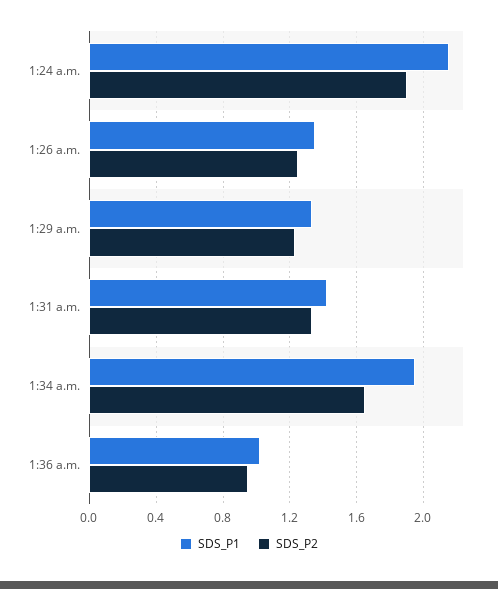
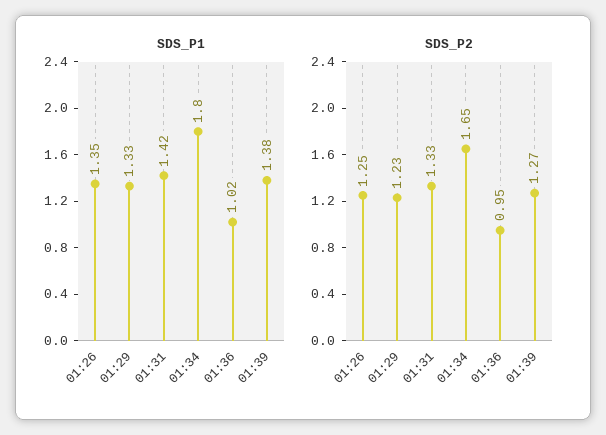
SDS_P1, 1:24 a.m.: 2.15 -> none
SDS_P2, 1:24 a.m.: 1.9 -> none
SDS_P1, 1:34 a.m.: 1.95 -> 1.8
SDS_P1, 01:39: none -> 1.38
SDS_P2, 01:39: none -> 1.27

